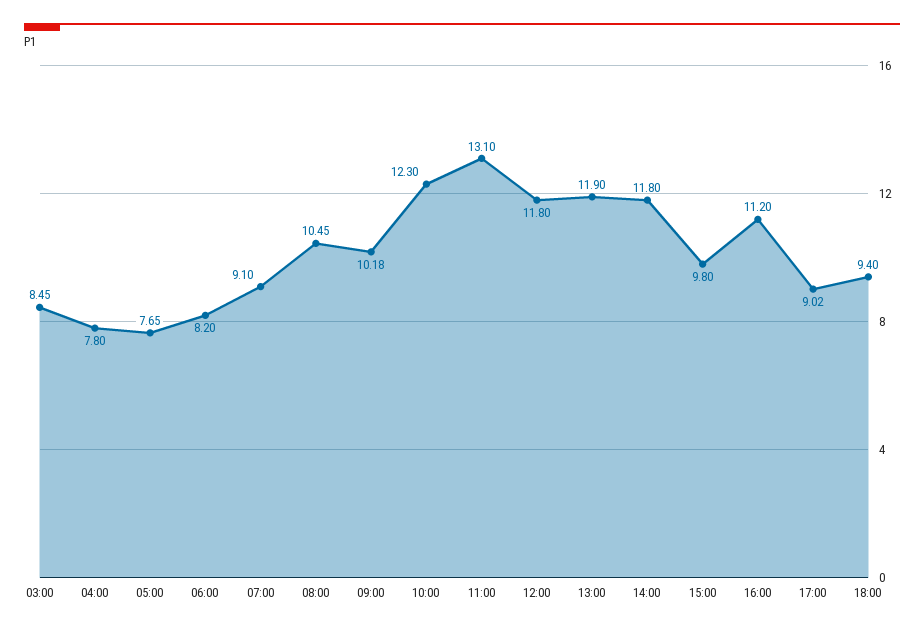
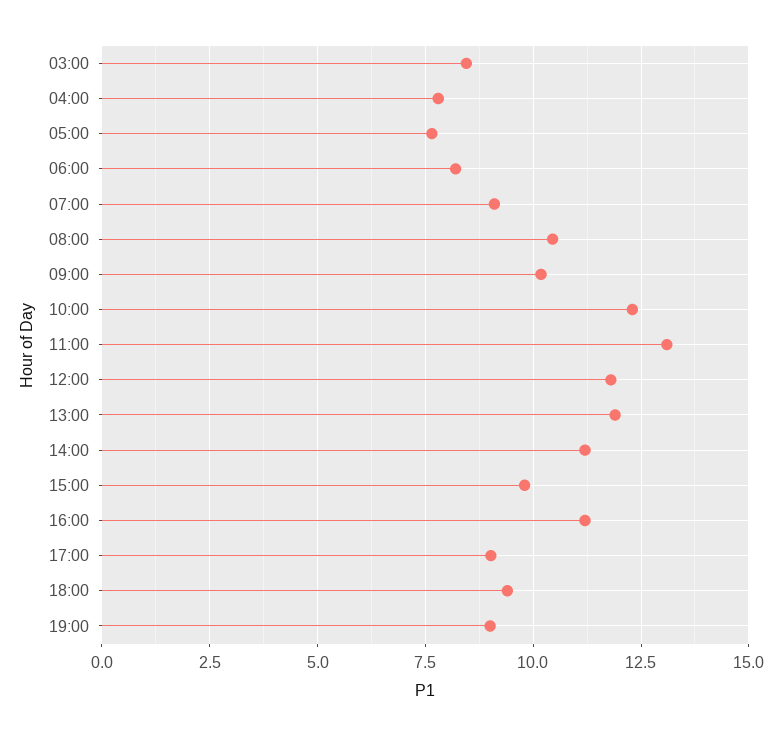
14:00: 11.8 -> 11.25
19:00: none -> 9

